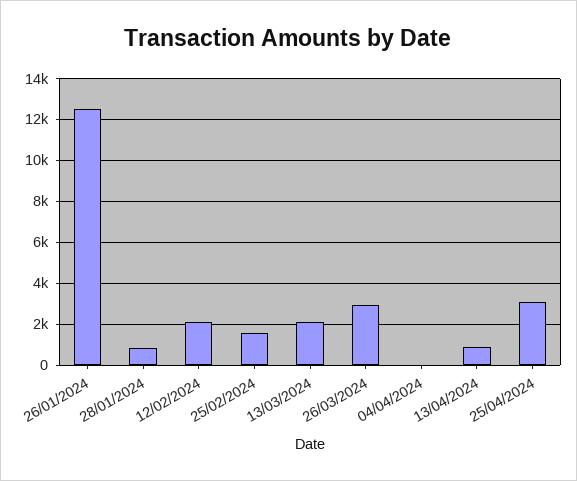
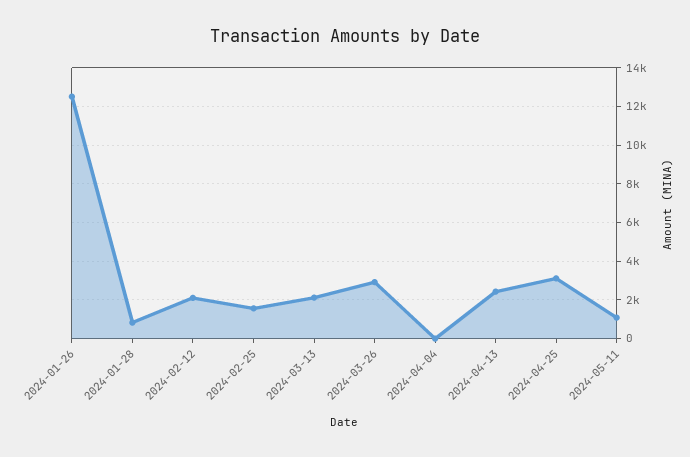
13/04/2024: 1000 -> 2500
2024-05-11: none -> 1000

